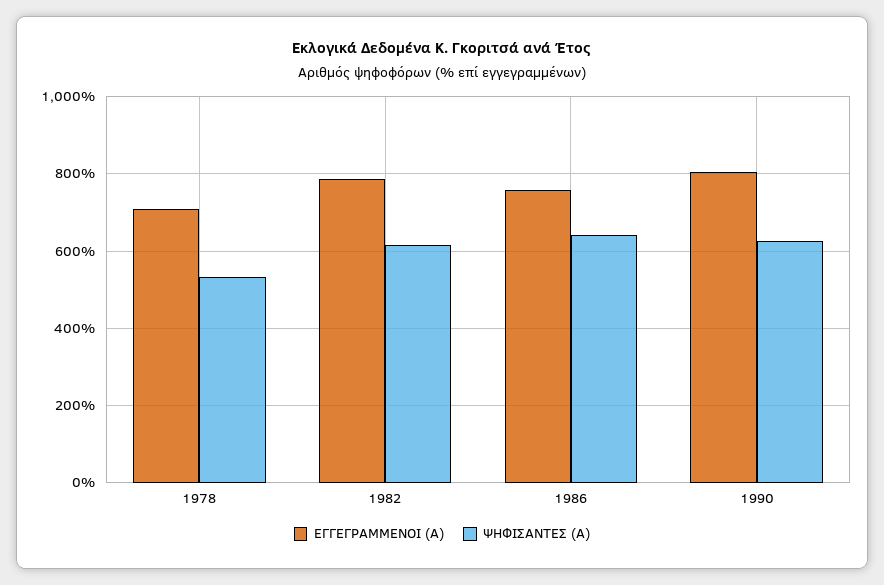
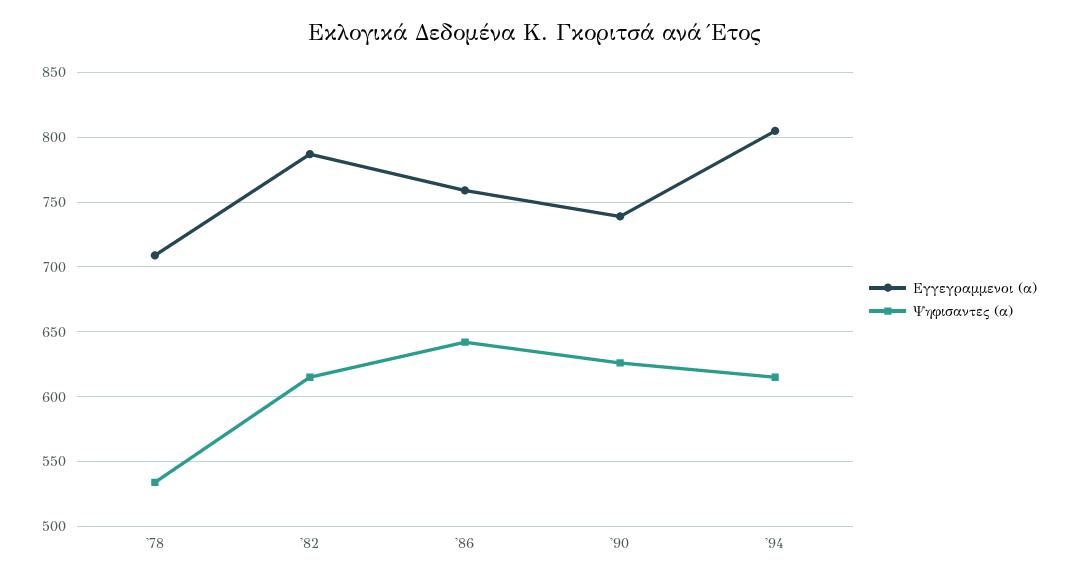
ΕΓΓΕΓΡΑΜΜΕΝΟΙ (Α), 1990: 800 -> 740
ΕΓΓΕΓΡΑΜΜΕΝΟΙ (Α), '94: none -> 805
ΨΗΦΙΣΑΝΤΕΣ (Α), '94: none -> 615

